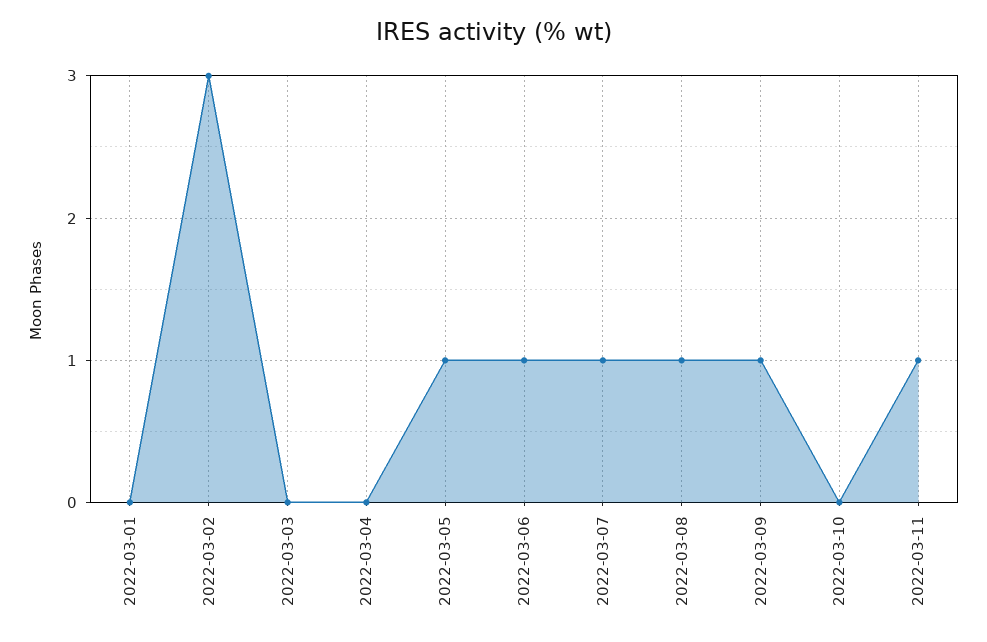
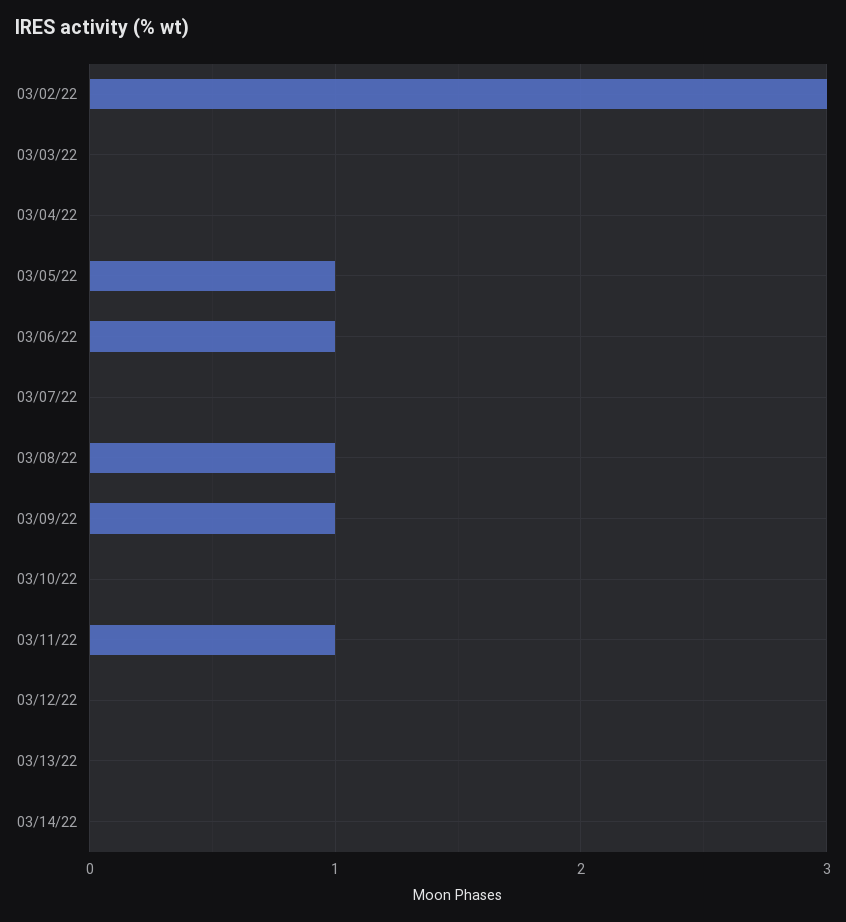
2022-03-01: 0 -> none
2022-03-07: 1 -> 0
03/12/22: none -> 0
03/13/22: none -> 0
03/14/22: none -> 0

